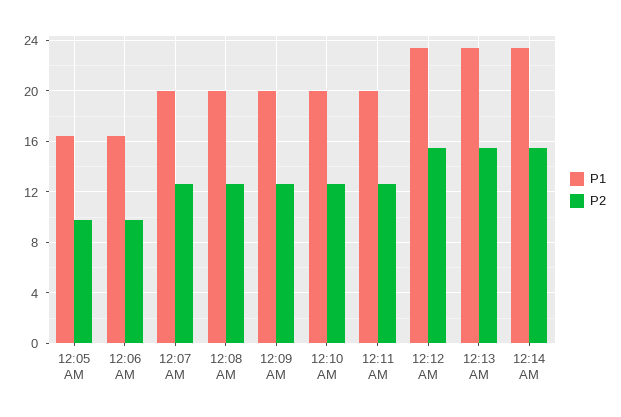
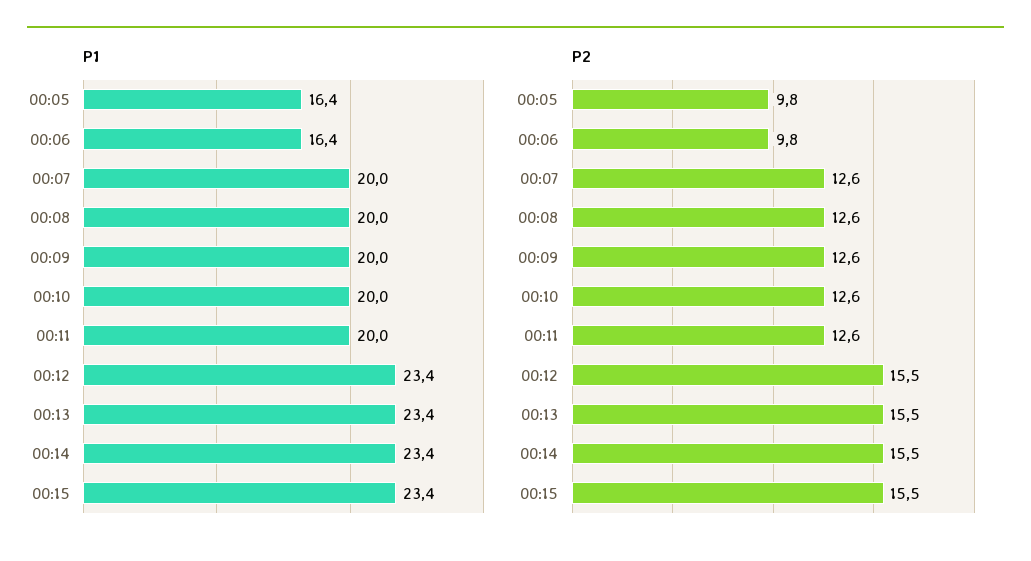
P1, 00:15: none -> 23.4
P2, 00:15: none -> 15.5

